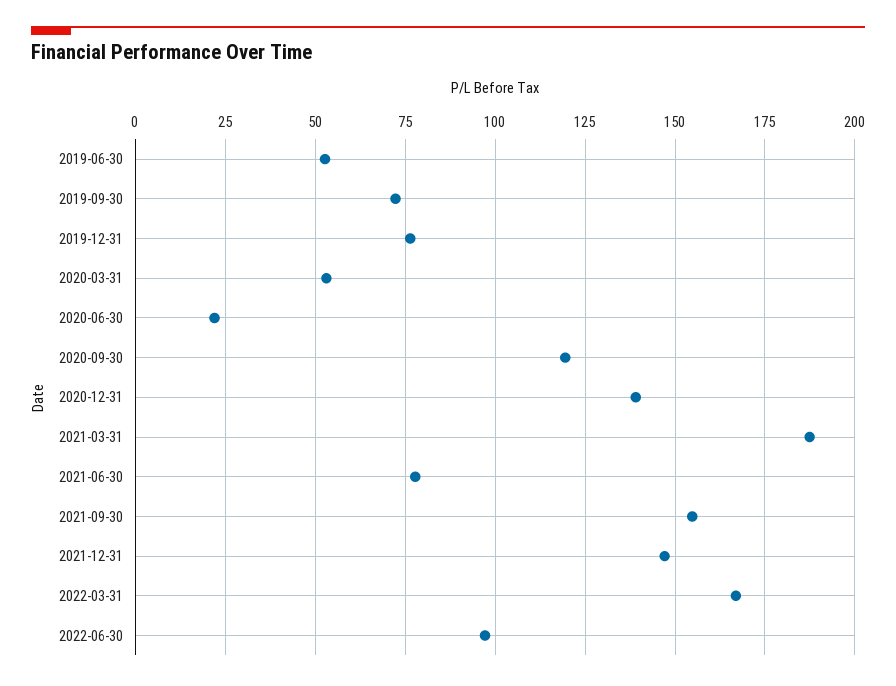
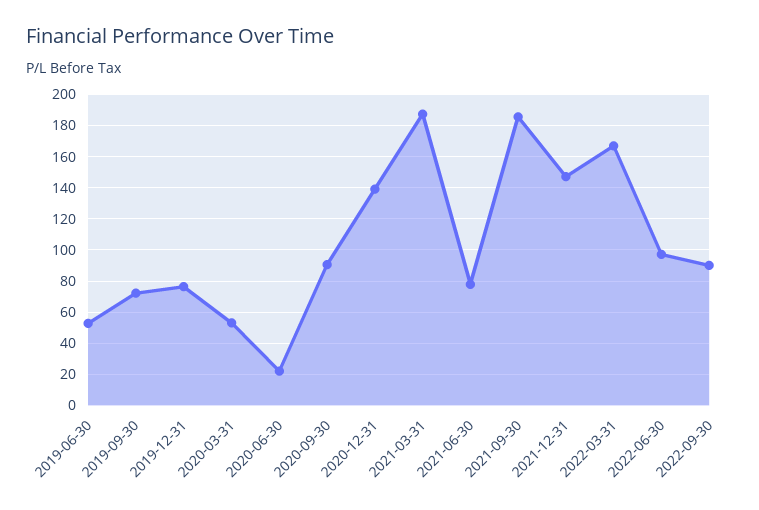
2020-09-30: 120 -> 90
2021-09-30: 155 -> 185
2022-09-30: none -> 90

